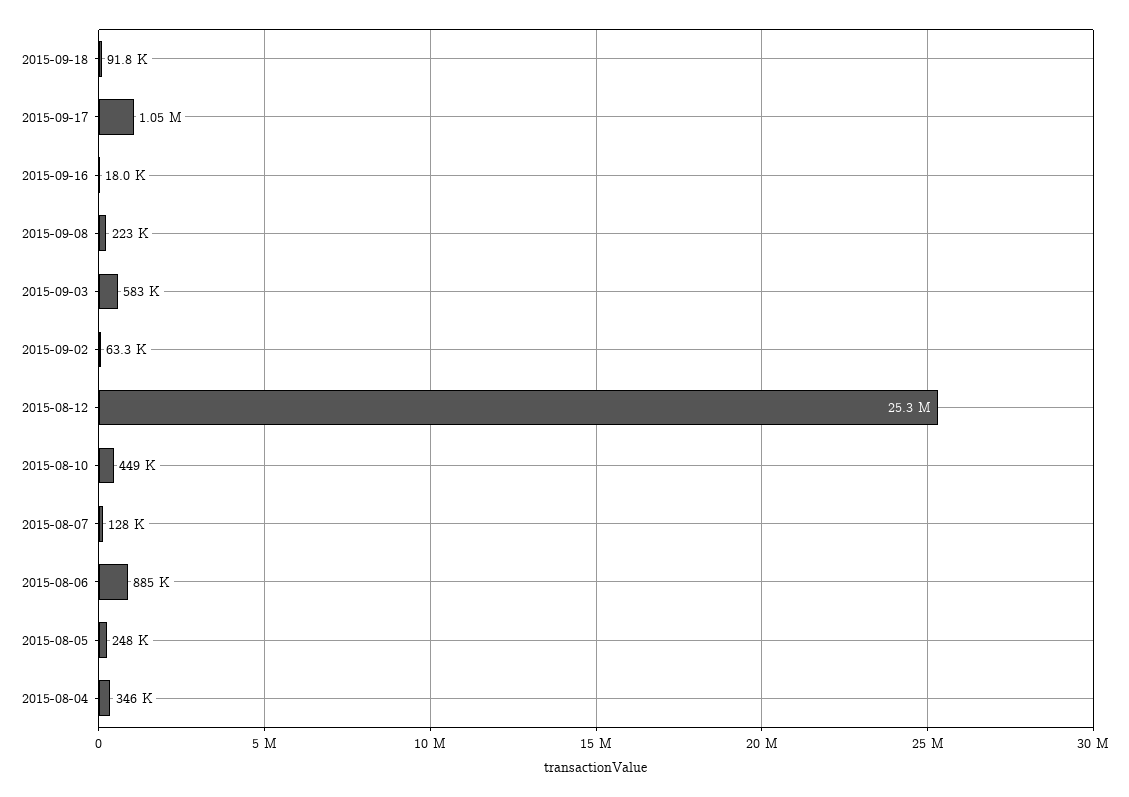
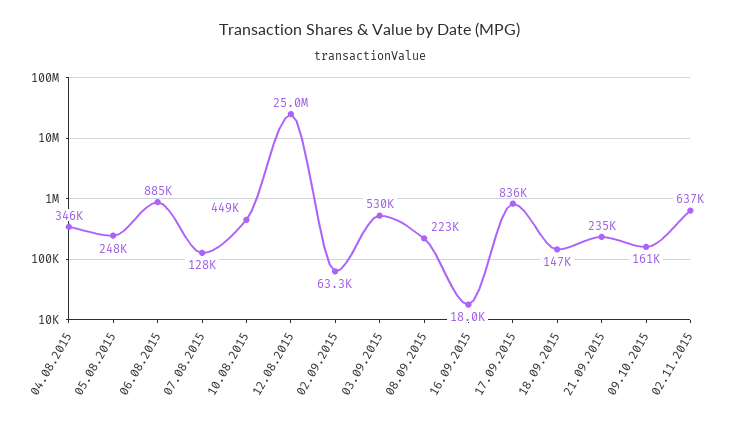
2015-09-18: 91800 -> 147000
2015-09-17: 1050000 -> 836000
2015-09-03: 583000 -> 530000
2015-08-12: 25300000 -> 25000000
21.09.2015: none -> 235000
09.10.2015: none -> 161000
02.11.2015: none -> 637000

